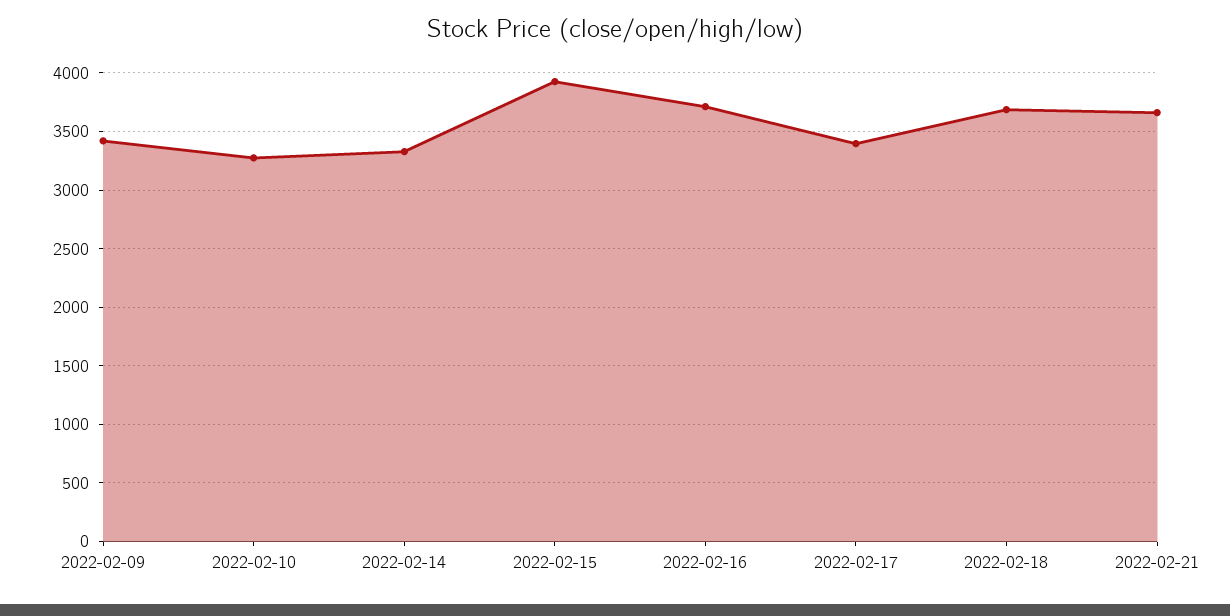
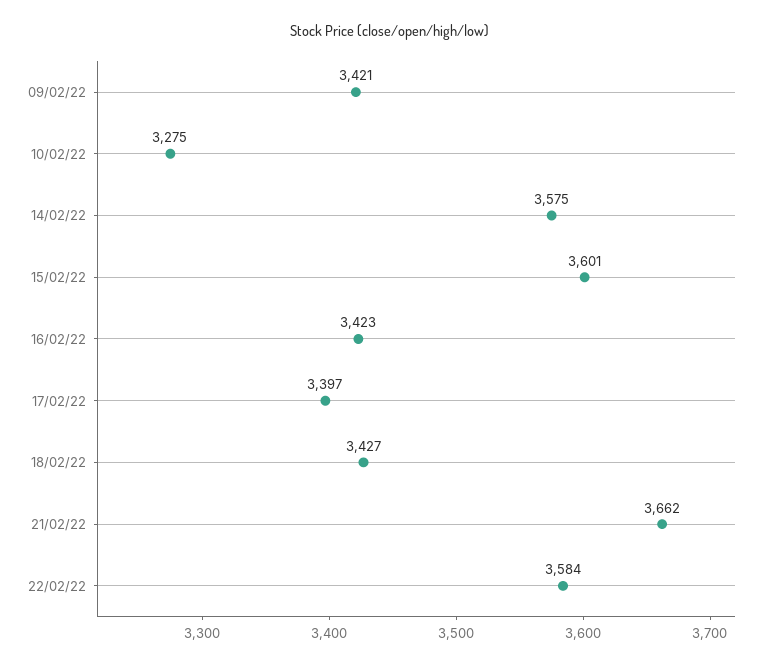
2022-02-14: 3300 -> 3575
2022-02-15: 3900 -> 3601
2022-02-16: 3700 -> 3423
2022-02-18: 3700 -> 3427
22/02/22: none -> 3584

